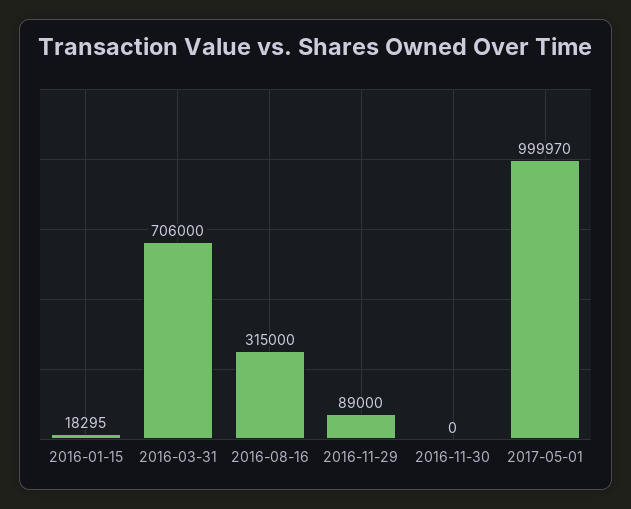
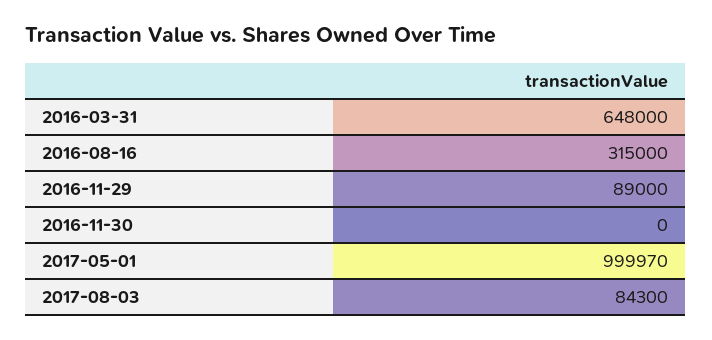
2016-01-15: 18295 -> none
2016-03-31: 706000 -> 648000
2017-08-03: none -> 84300

